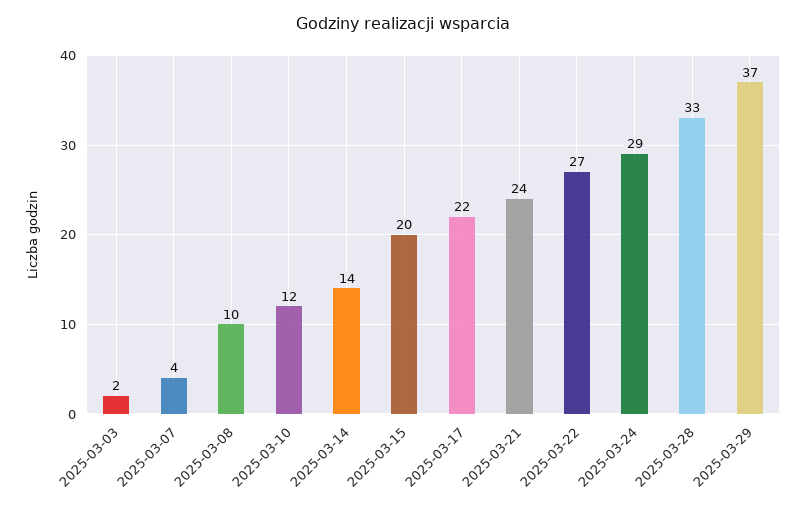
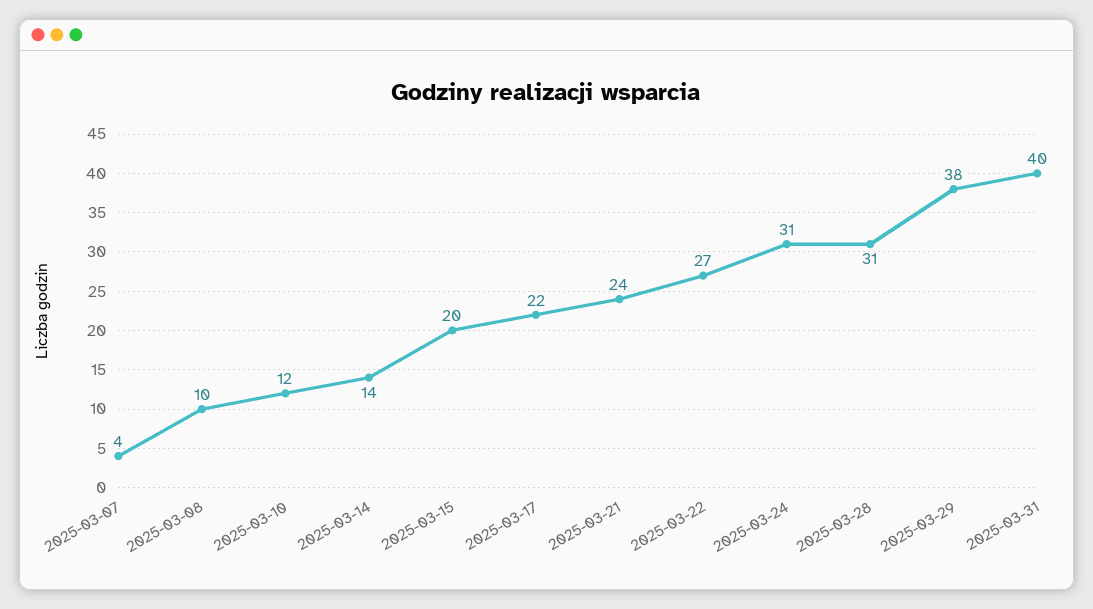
2025-03-03: 2 -> none
2025-03-24: 29 -> 31
2025-03-28: 33 -> 31
2025-03-29: 37 -> 38
2025-03-31: none -> 40

